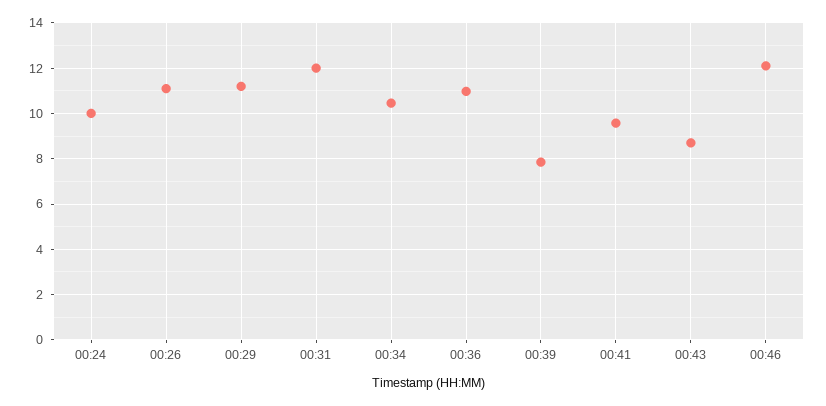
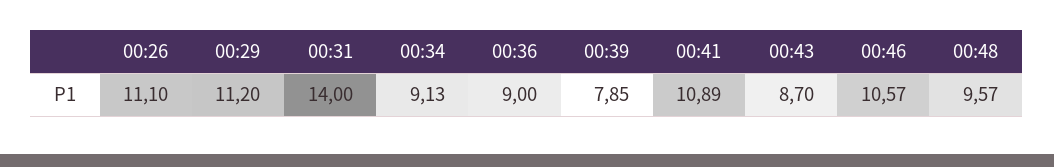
00:24: 10 -> none
00:31: 12 -> 14
00:34: 10.5 -> 9.13
00:36: 11 -> 9
00:41: 9.5 -> 10.89
00:46: 12 -> 10.57
00:48: none -> 9.57

